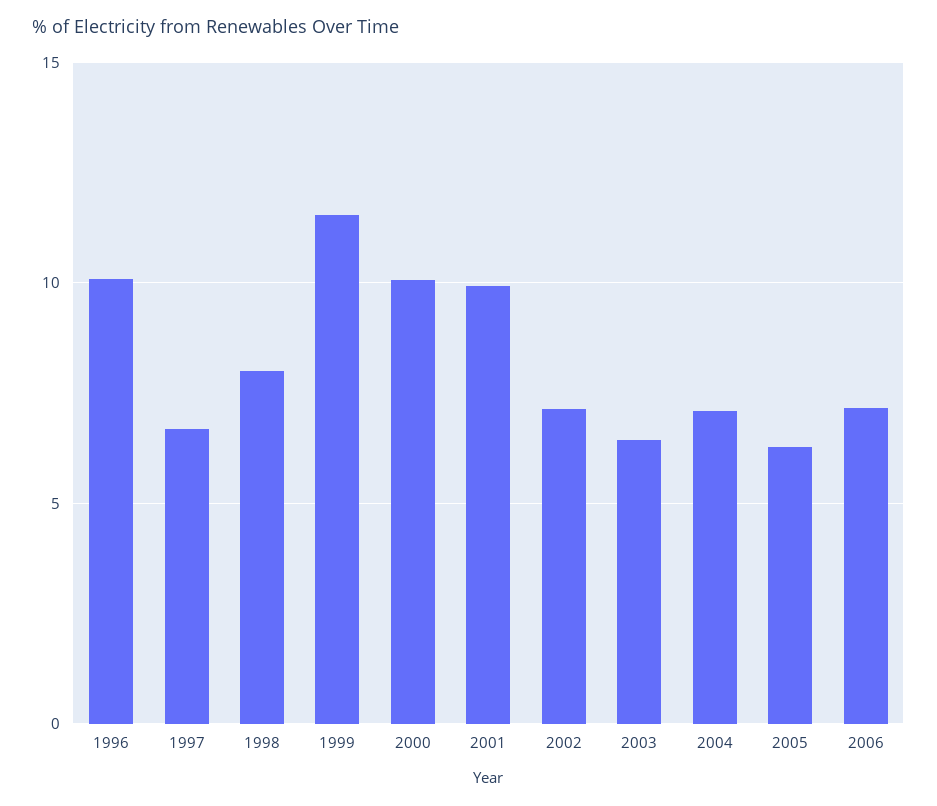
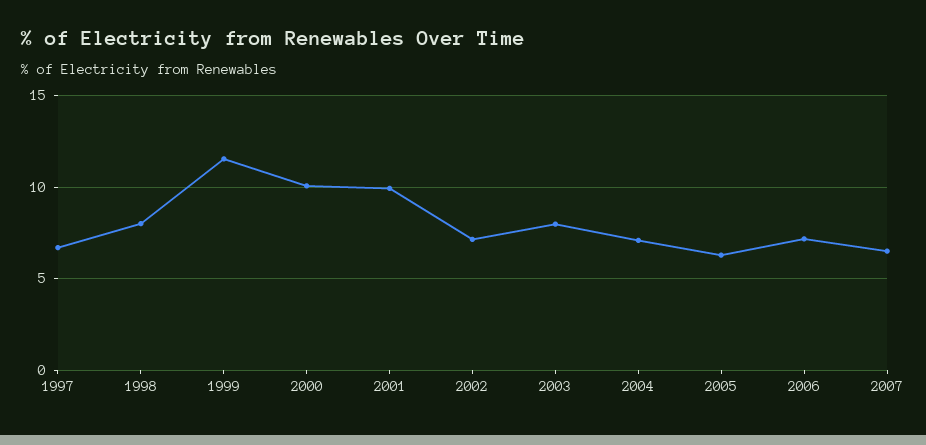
1996: 10 -> none
2003: 6.5 -> 8
2007: none -> 6.5

